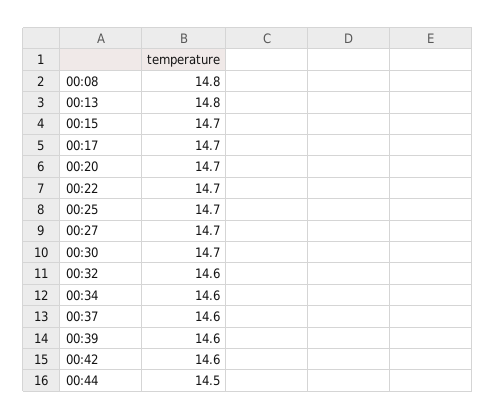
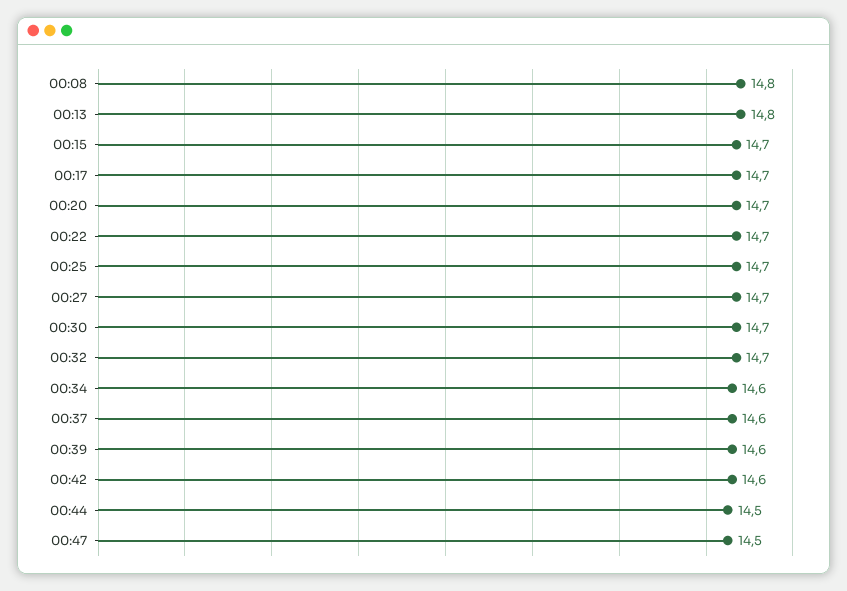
00:32: 14.6 -> 14.7
00:47: none -> 14.5

